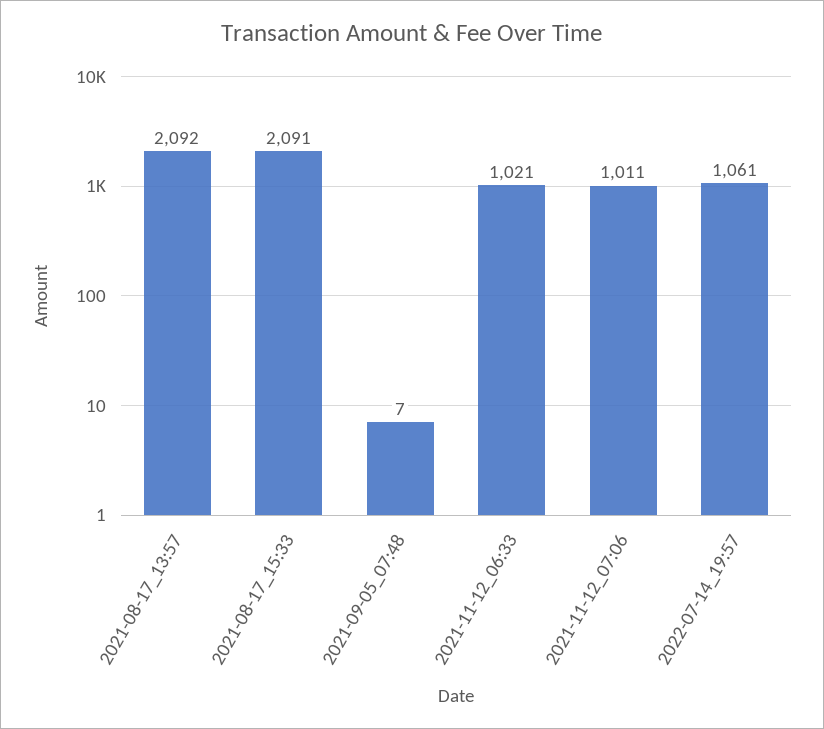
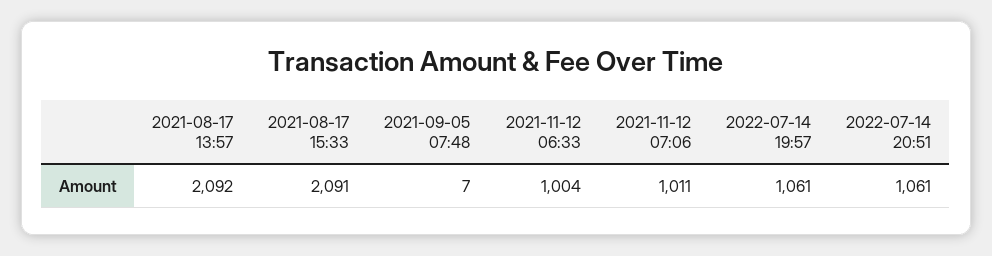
2021-11-12_06:33: 1021 -> 1004
2022-07-14 20:51: none -> 1061

